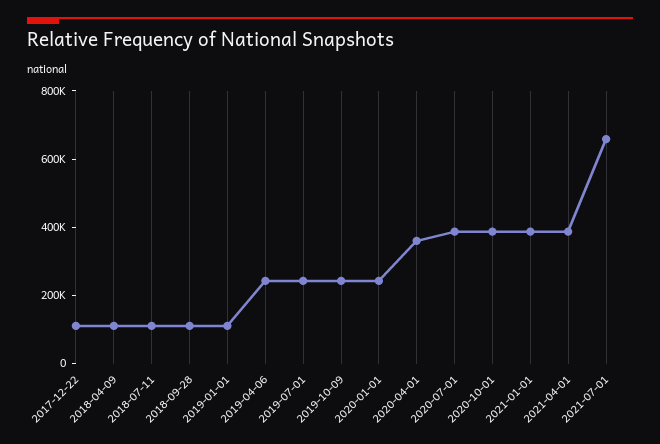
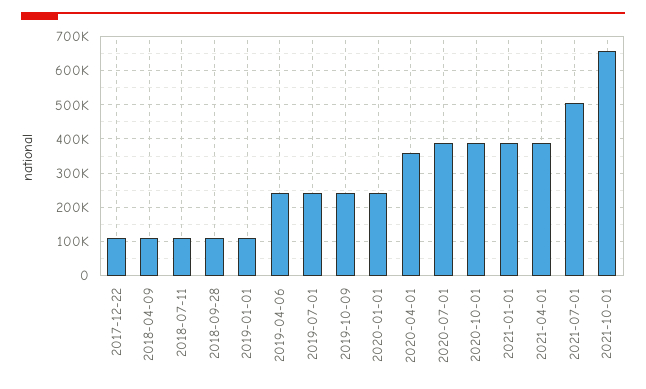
2021-07-01: 650000 -> 500000
2021-10-01: none -> 660000

